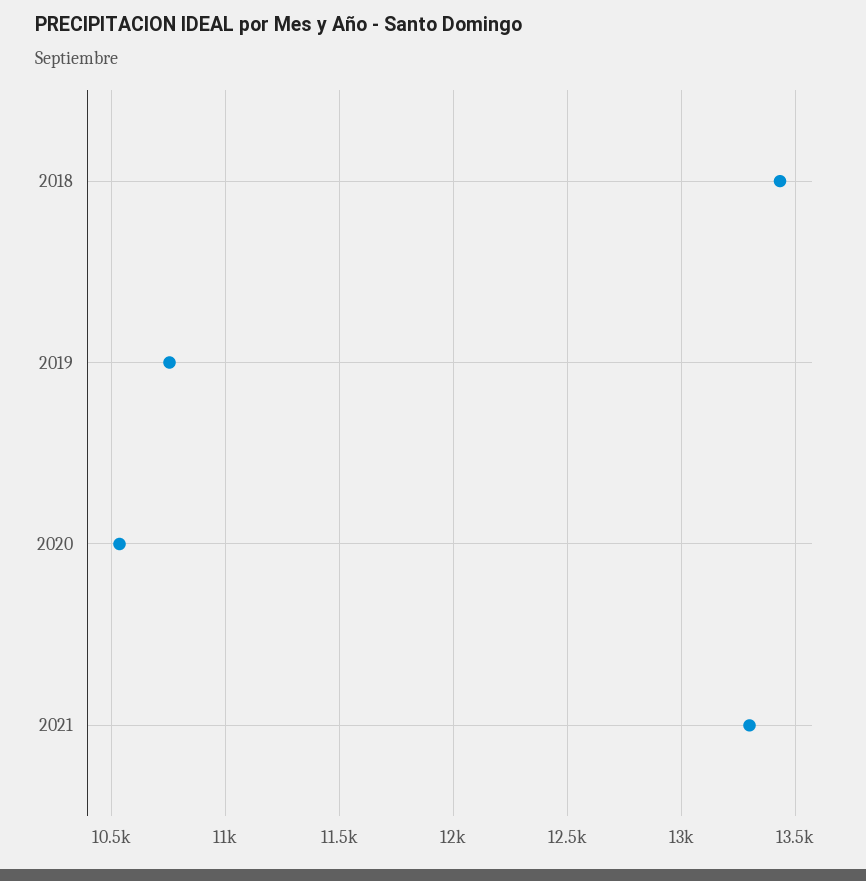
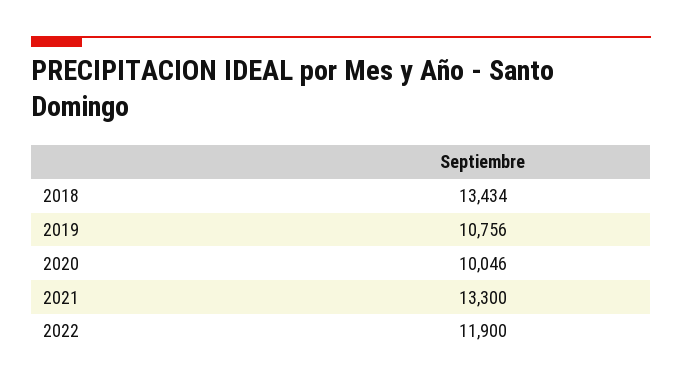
2020: 10550 -> 10046
2022: none -> 11900

